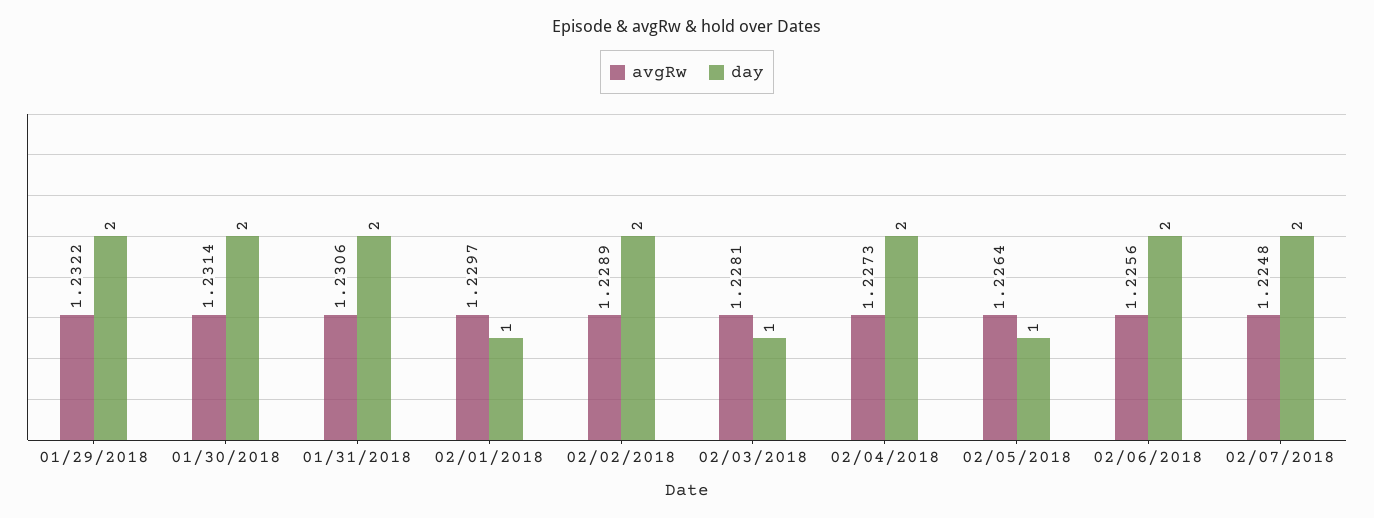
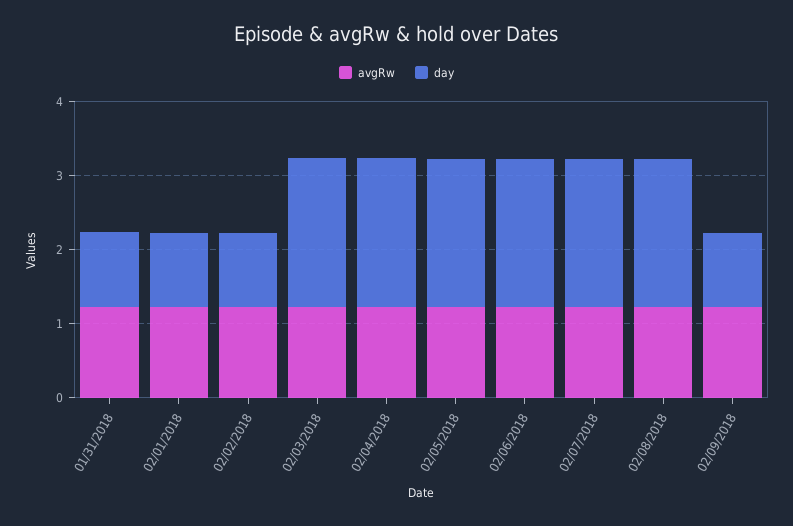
avgRw, 01/29/2018: 1.2322 -> none
day, 01/29/2018: 2 -> none
avgRw, 01/30/2018: 1.2314 -> none
day, 01/30/2018: 2 -> none
day, 01/31/2018: 2 -> 1
day, 02/02/2018: 2 -> 1
day, 02/03/2018: 1 -> 2
day, 02/05/2018: 1 -> 2
avgRw, 02/08/2018: none -> 1.2
day, 02/08/2018: none -> 2
avgRw, 02/09/2018: none -> 1.2
day, 02/09/2018: none -> 1

